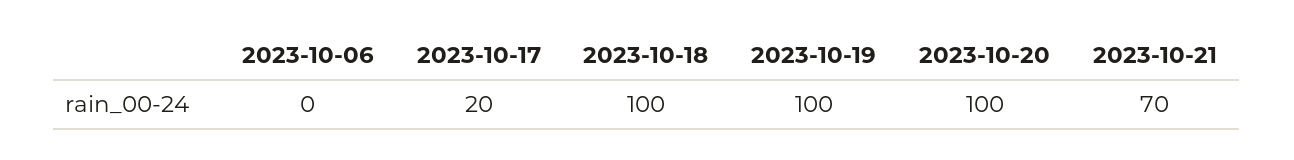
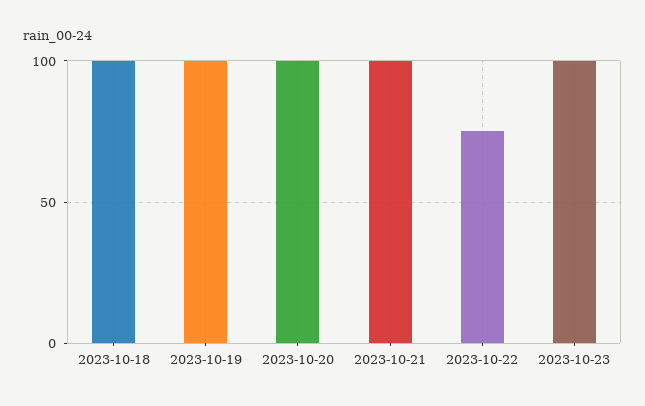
2023-10-06: 0 -> none
2023-10-17: 20 -> none
2023-10-21: 70 -> 100
2023-10-22: none -> 75
2023-10-23: none -> 100

